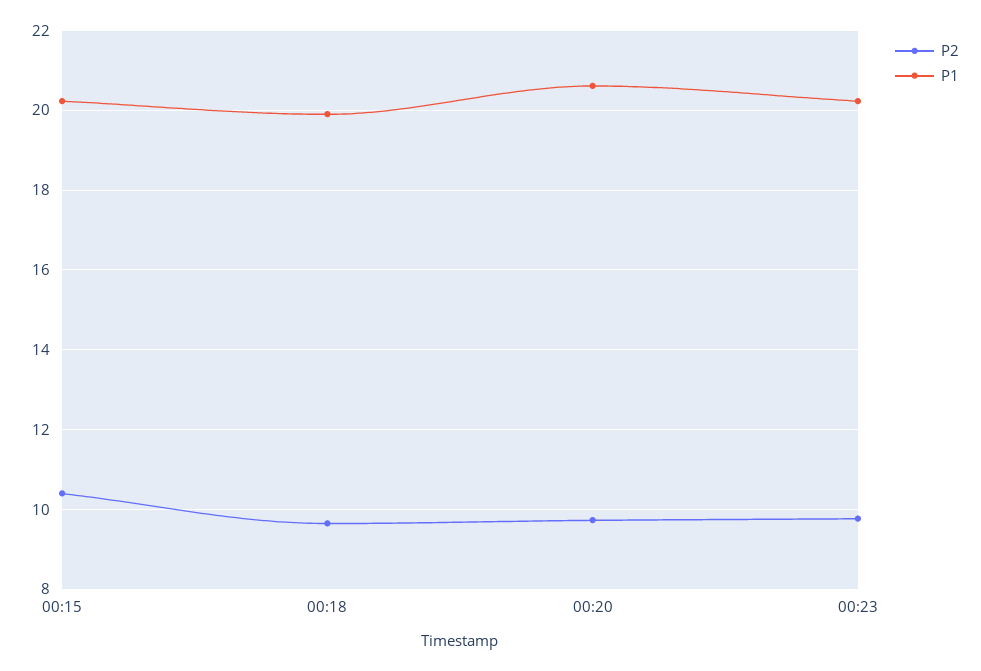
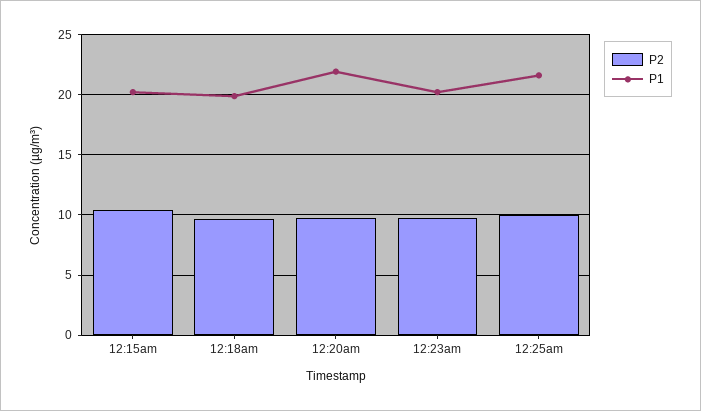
P1, 00:20: 20.6 -> 22
P2, 12:25am: none -> 10
P1, 12:25am: none -> 21.5

